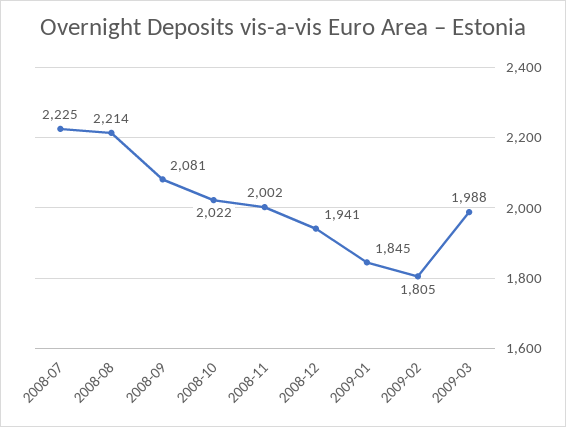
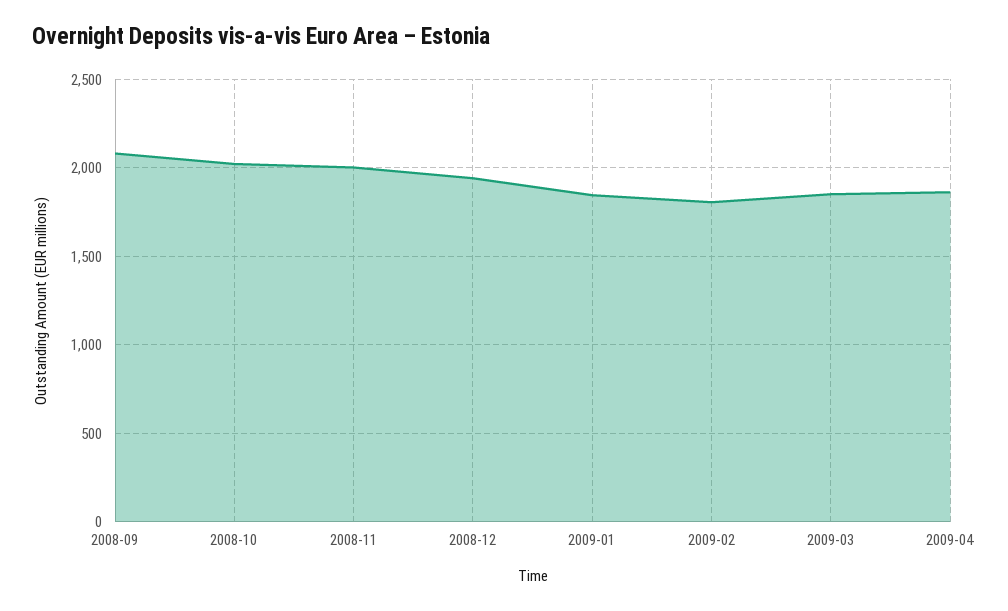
2008-07: 2225 -> none
2008-08: 2214 -> none
2009-03: 1988 -> 1850
2009-04: none -> 1850

